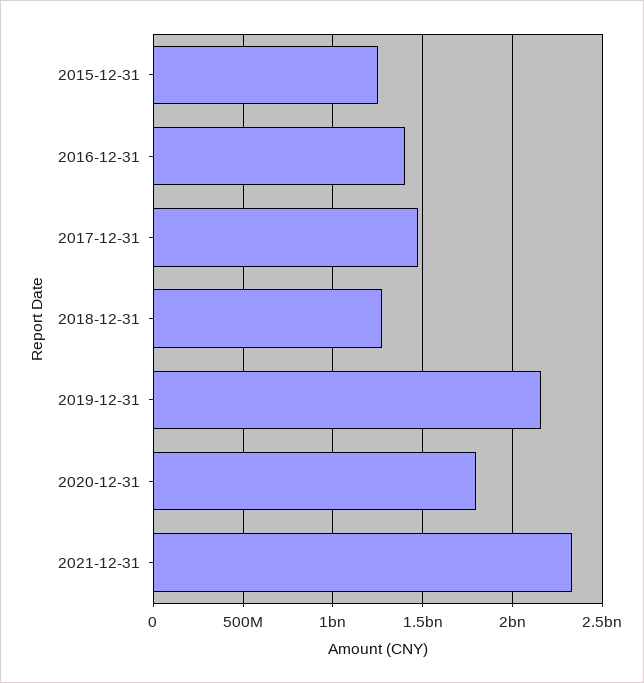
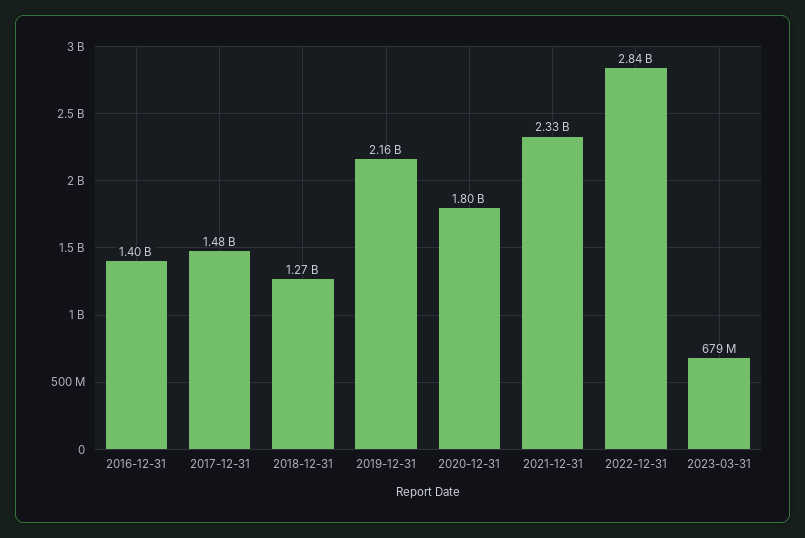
2015-12-31: 1250000000 -> none
2022-12-31: none -> 2840000000
2023-03-31: none -> 679000000

